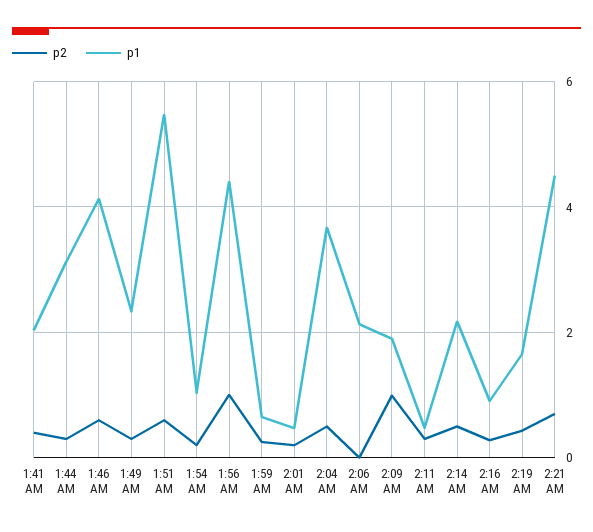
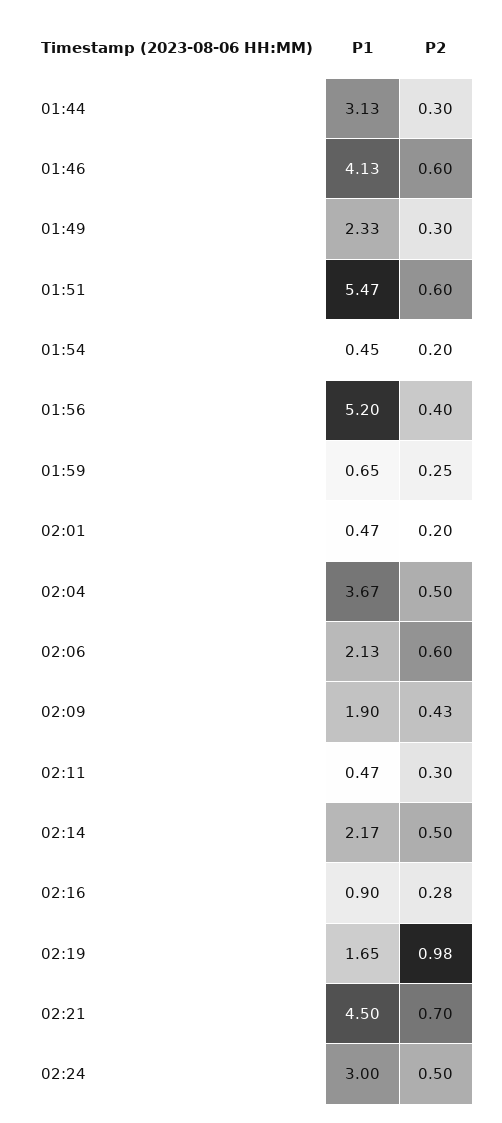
p2, 1:41 AM: 0.4 -> none
p1, 1:41 AM: 2 -> none
p1, 1:54 AM: 1 -> 0.45
p2, 1:56 AM: 1 -> 0.4
p1, 1:56 AM: 4.4 -> 5.2
p2, 2:06 AM: 0 -> 0.6
p2, 2:09 AM: 1 -> 0.43
p2, 2:19 AM: 0.4 -> 0.98
p1, 02:24: none -> 3
p2, 02:24: none -> 0.5

